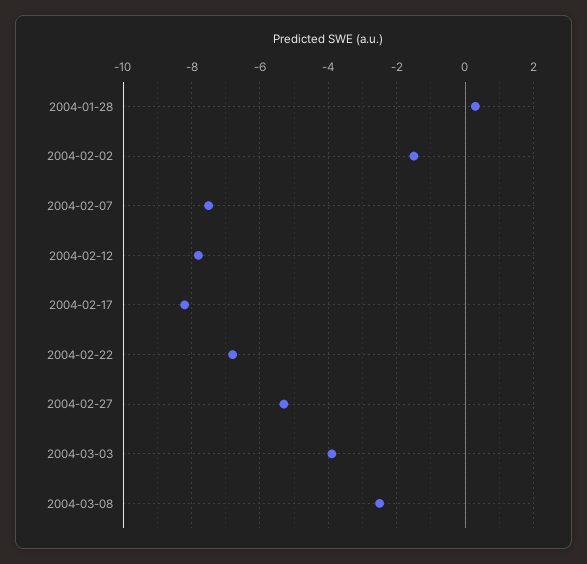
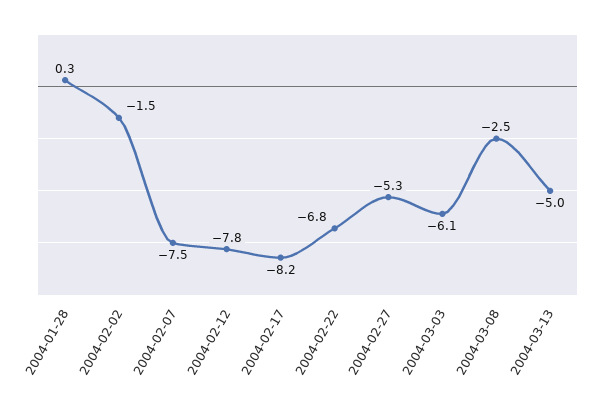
2004-03-03: -4 -> -6.1
2004-03-13: none -> -5

